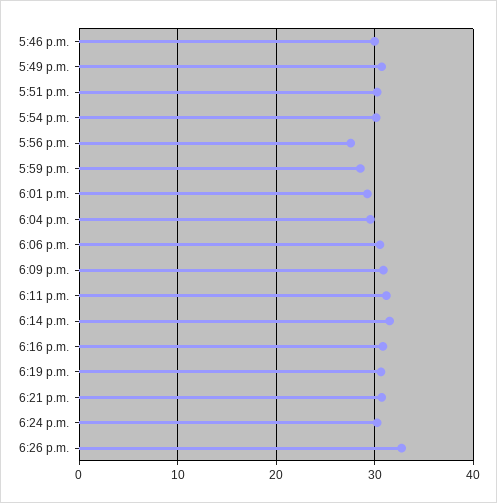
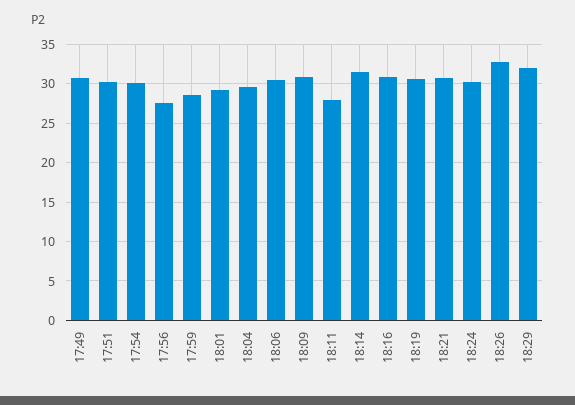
5:46 p.m.: 30 -> none
6:11 p.m.: 31 -> 28
18:29: none -> 32

